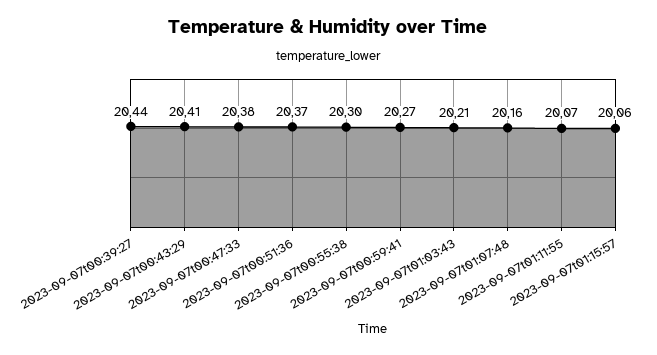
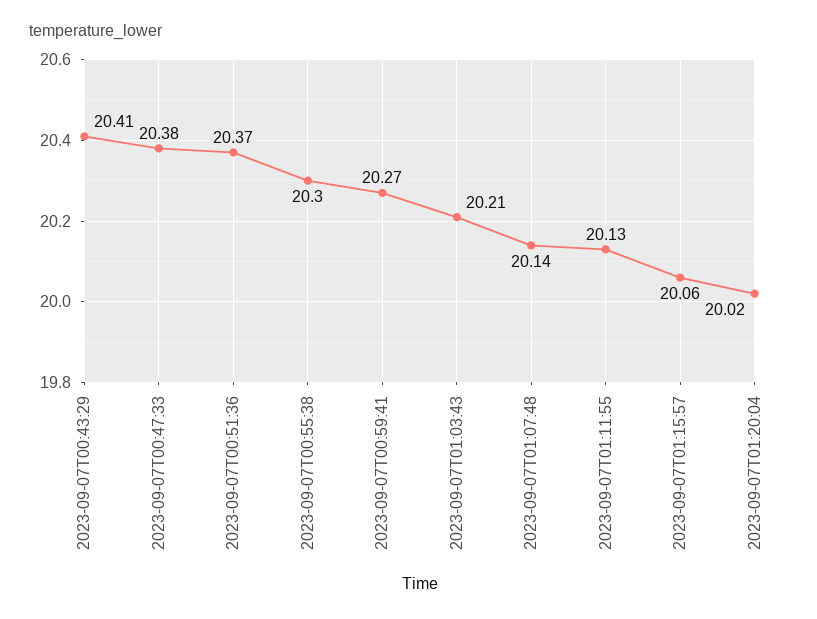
2023-09-07t00:39:27: 20.44 -> none
2023-09-07t01:07:48: 20.16 -> 20.14
2023-09-07t01:11:55: 20.07 -> 20.13
2023-09-07T01:20:04: none -> 20.02

